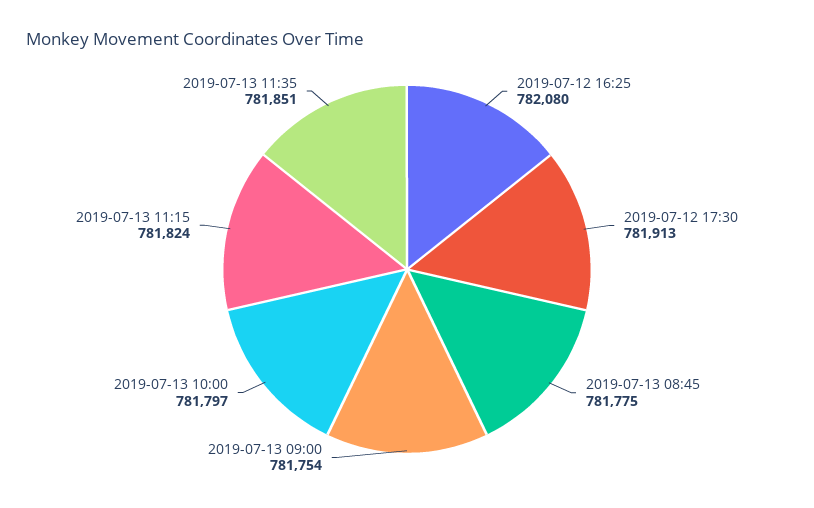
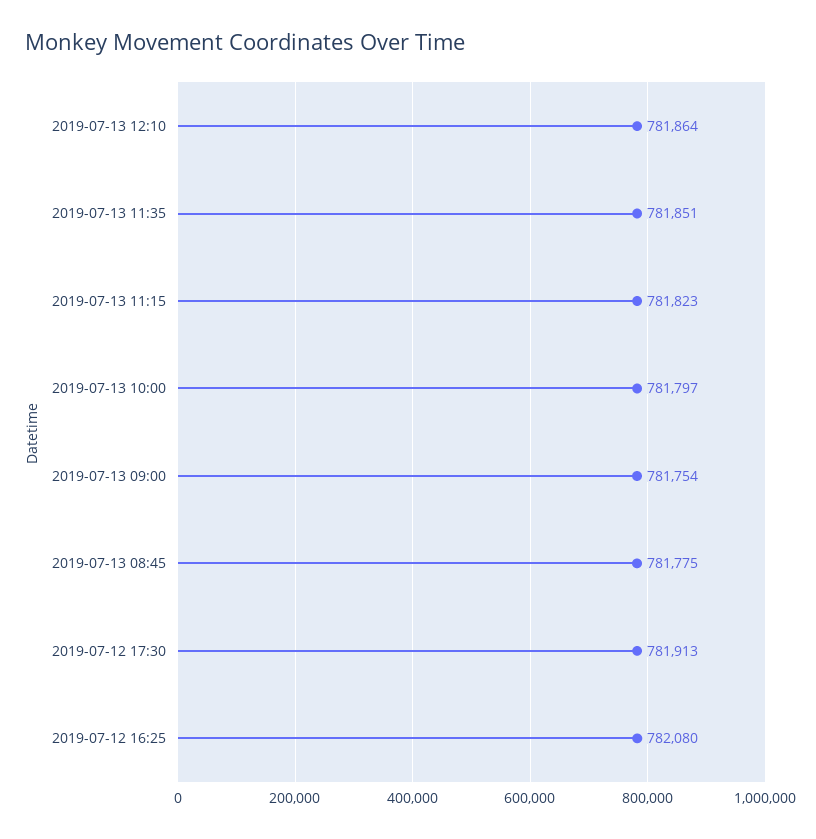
2019-07-13 11:15: 781824 -> 781823
2019-07-13 12:10: none -> 781864

